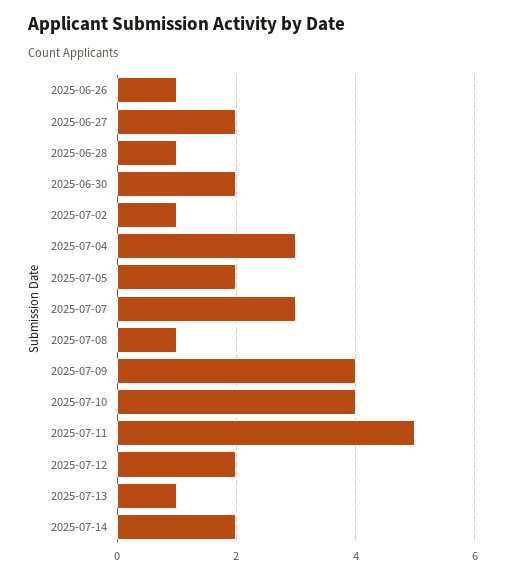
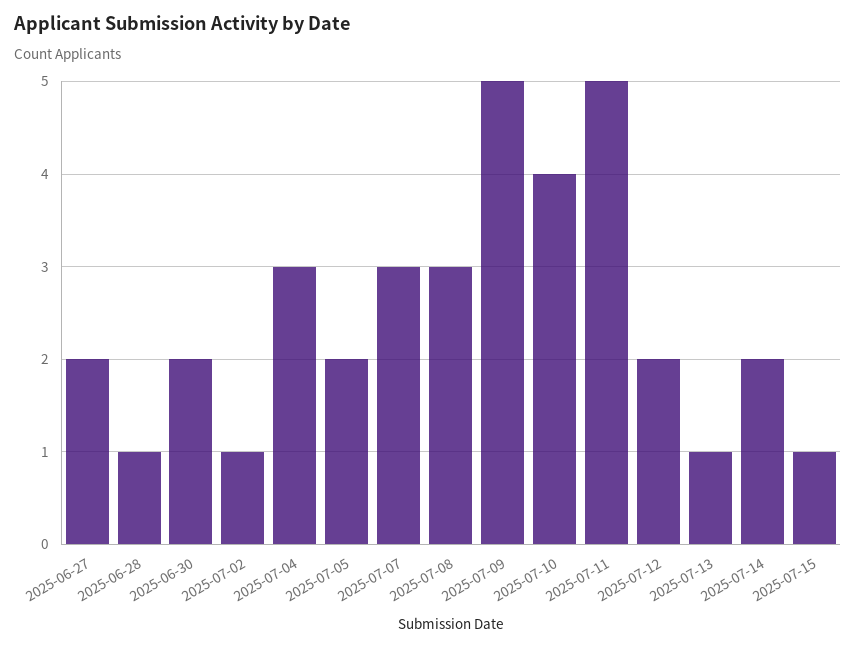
2025-06-26: 1 -> none
2025-07-08: 1 -> 3
2025-07-09: 4 -> 5
2025-07-15: none -> 1

